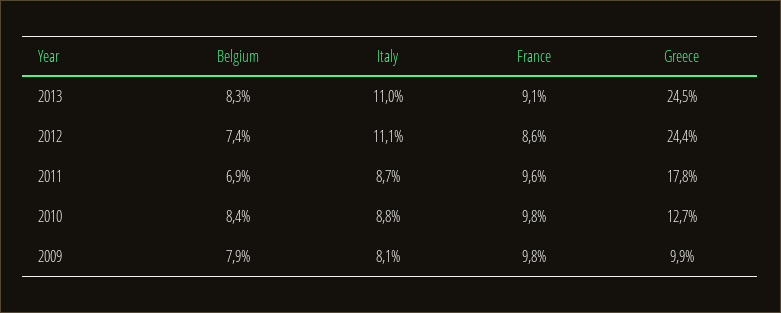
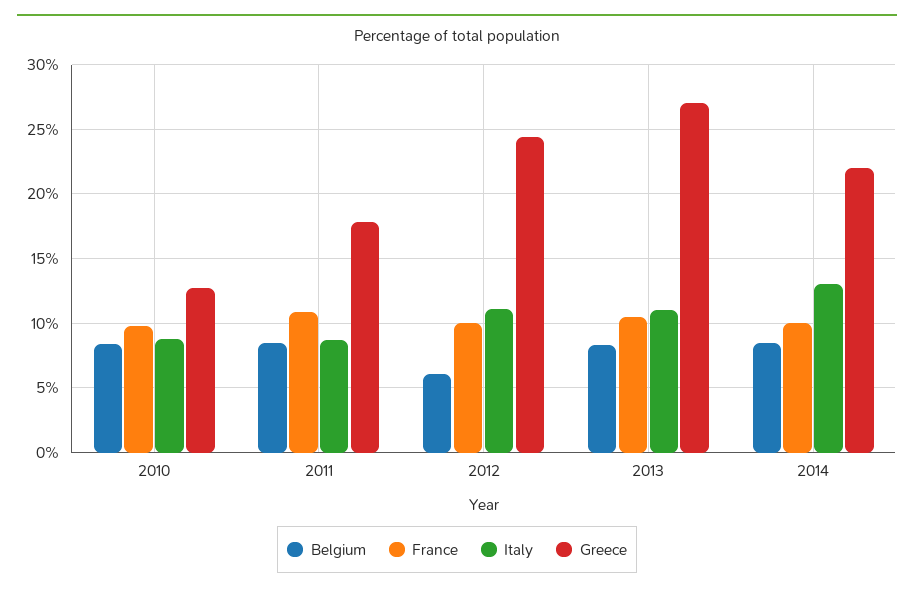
France, 2013: 9.1 -> 10.5
Greece, 2013: 24.5 -> 27
Belgium, 2012: 7.4 -> 6
France, 2012: 8.6 -> 10
Belgium, 2011: 6.9 -> 8.5
France, 2011: 9.6 -> 11
Belgium, 2009: 7.9 -> none
Italy, 2009: 8.1 -> none
France, 2009: 9.8 -> none
Greece, 2009: 9.9 -> none
Belgium, 2014: none -> 8.5
France, 2014: none -> 10
Italy, 2014: none -> 13
Greece, 2014: none -> 22

